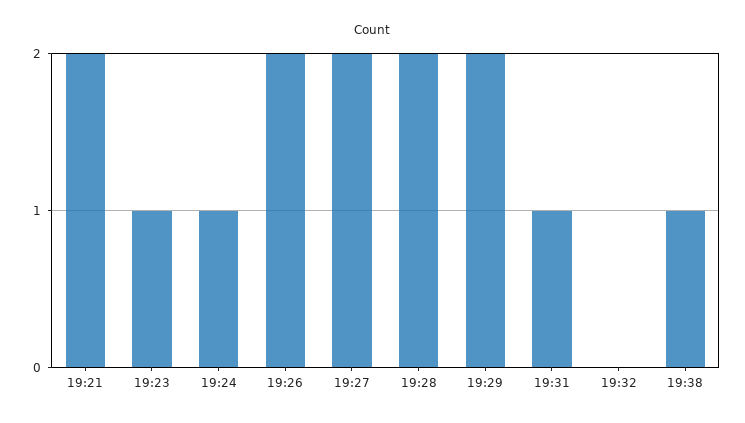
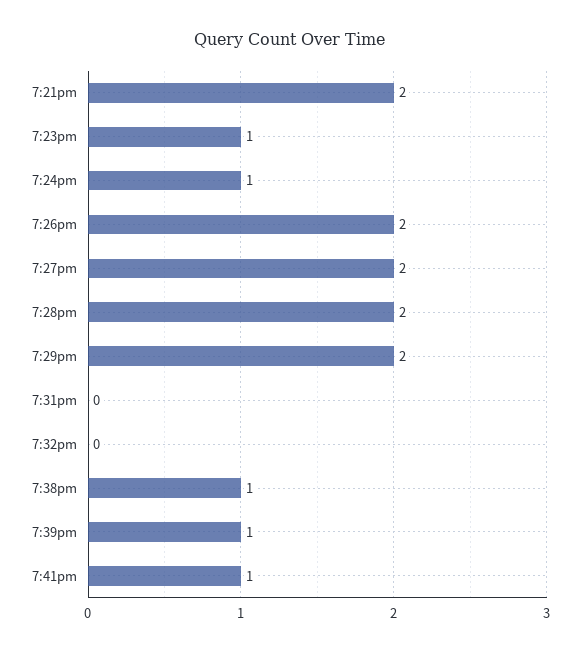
19:31: 1 -> 0
7:39pm: none -> 1
7:41pm: none -> 1

